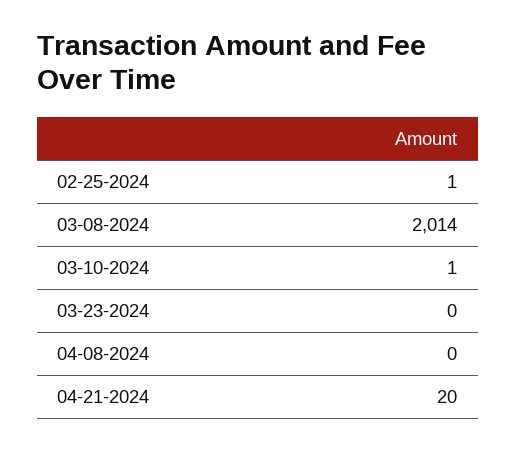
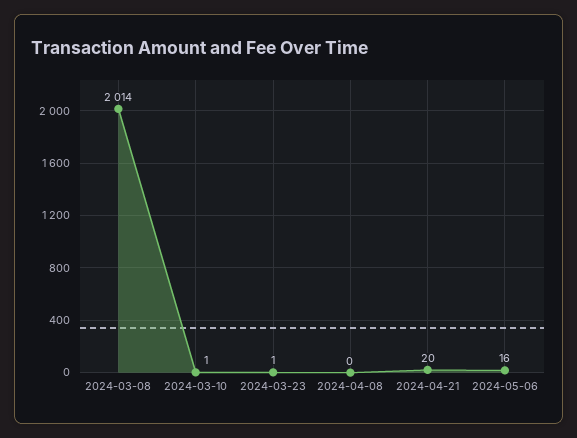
02-25-2024: 1 -> none
03-23-2024: 0 -> 1
2024-05-06: none -> 16

